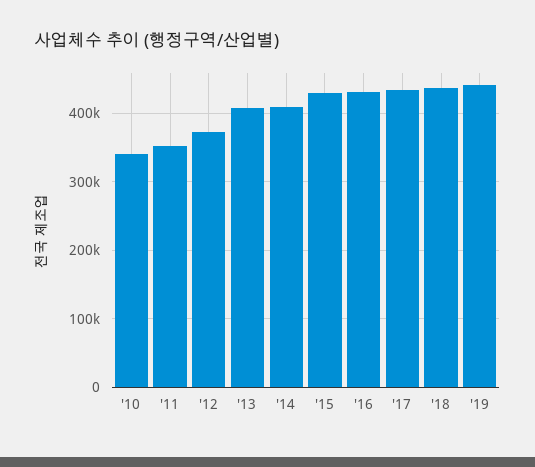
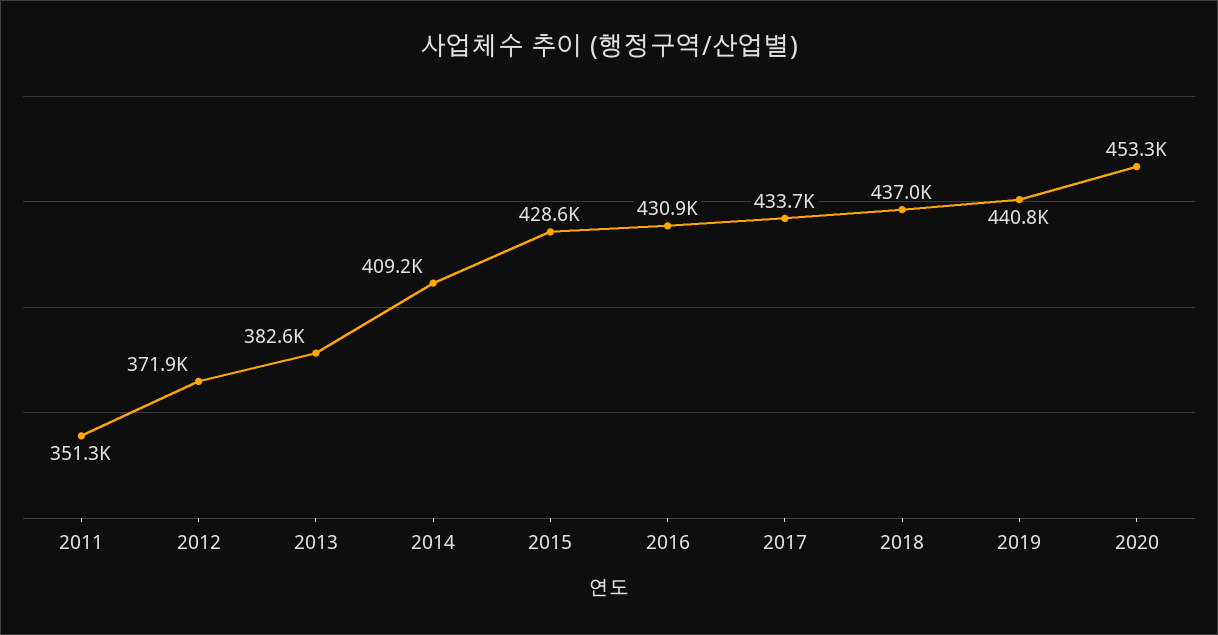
'10: 340000 -> none
'13: 410000 -> 382600
2020: none -> 453300

